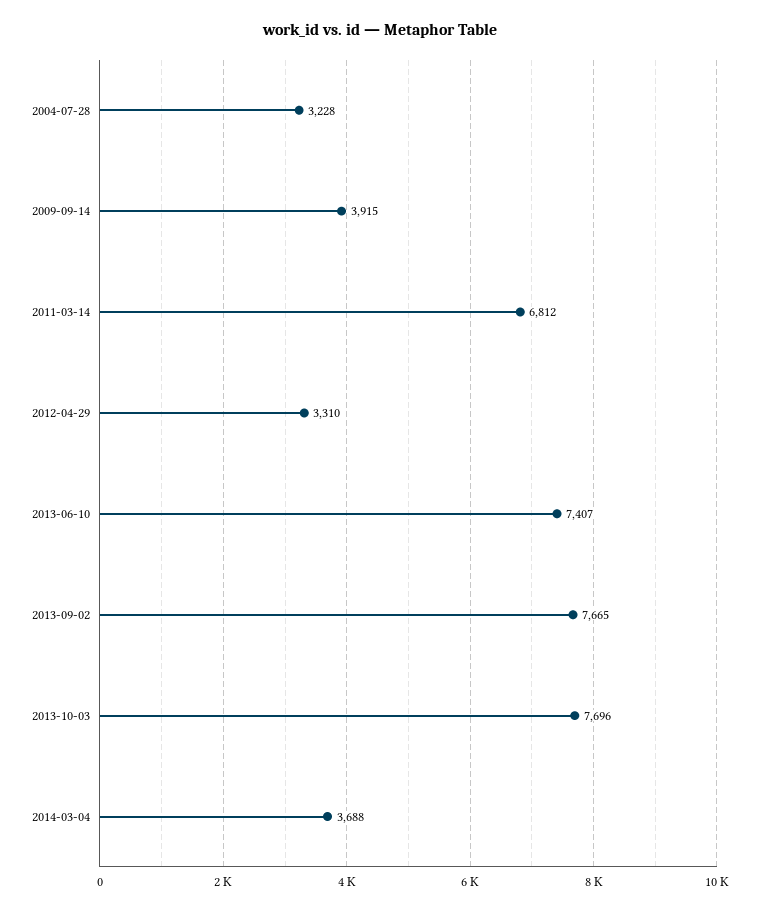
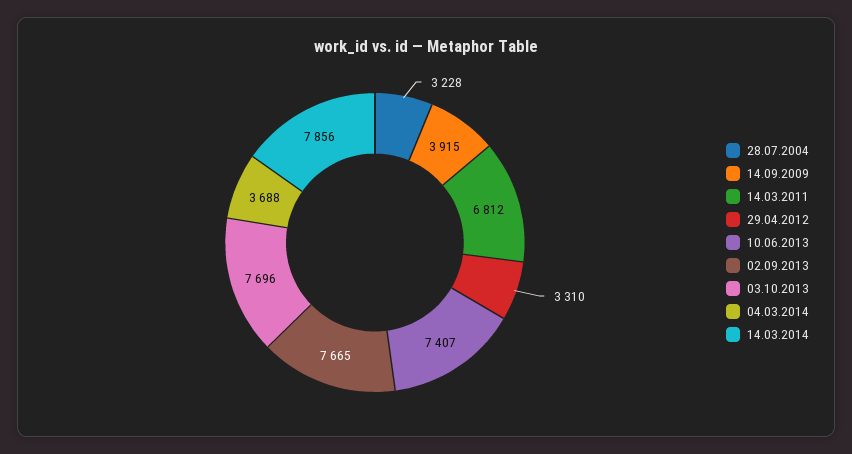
14.03.2014: none -> 7856

